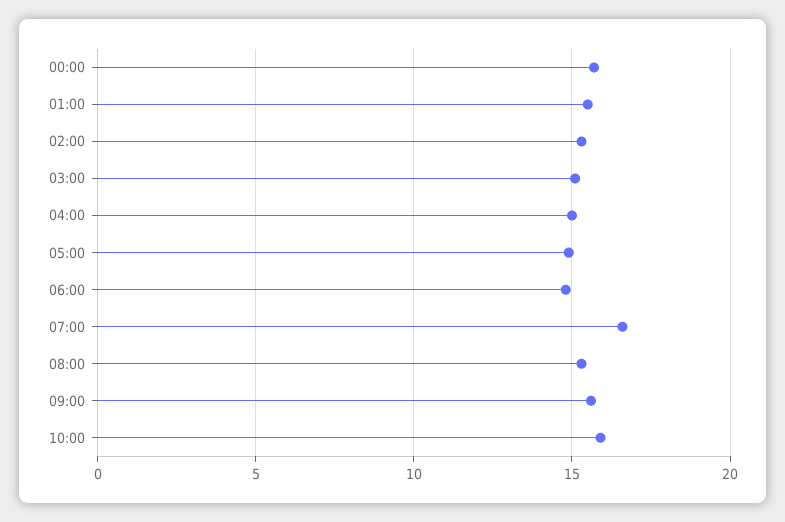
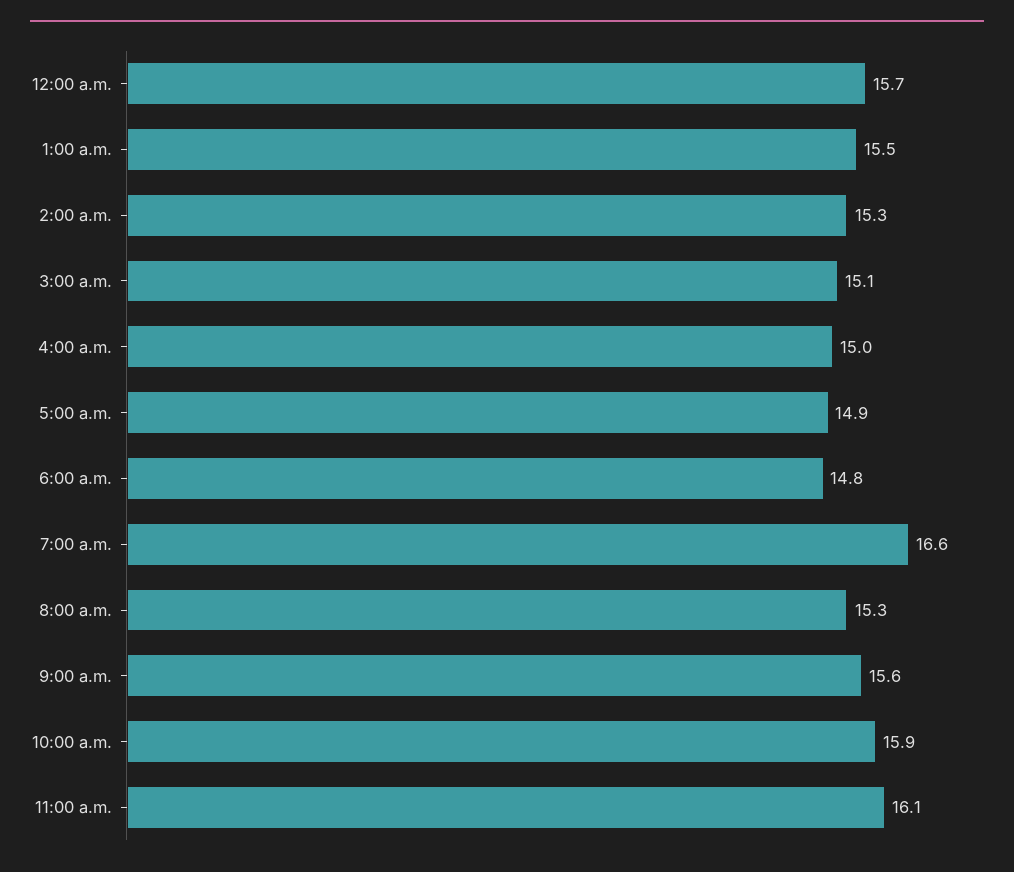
11:00 a.m.: none -> 16.1

